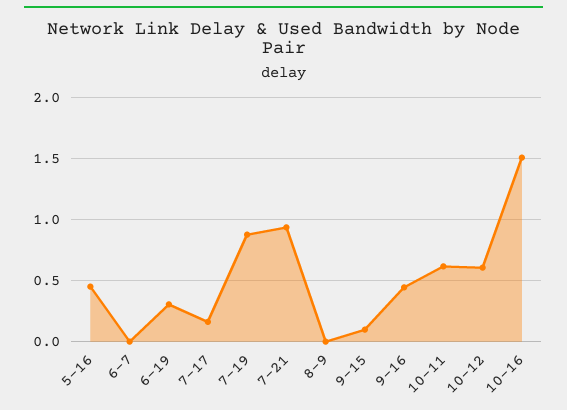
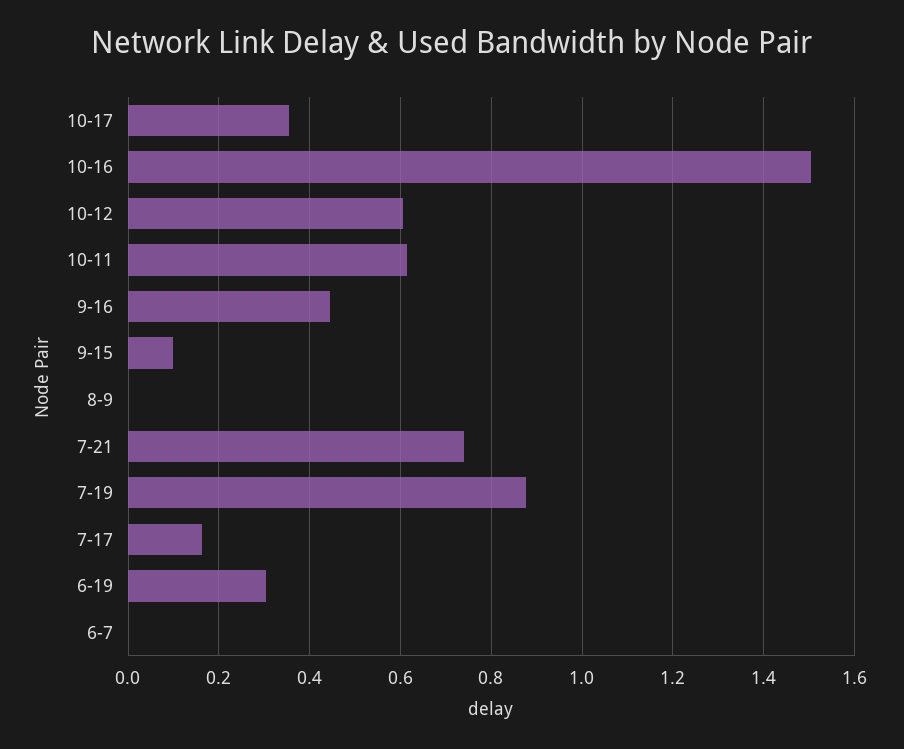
5-16: 0.45 -> none
7-21: 0.95 -> 0.74
10-17: none -> 0.36

